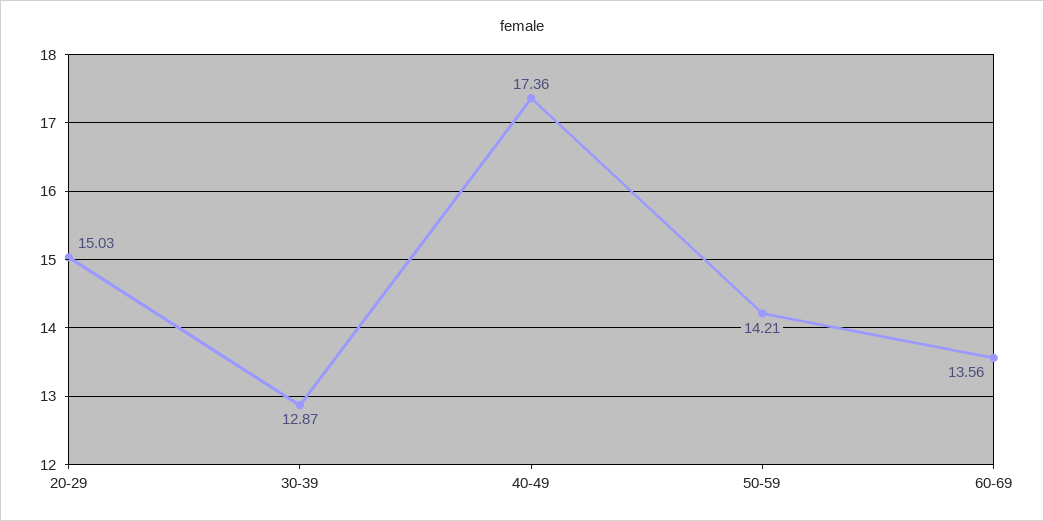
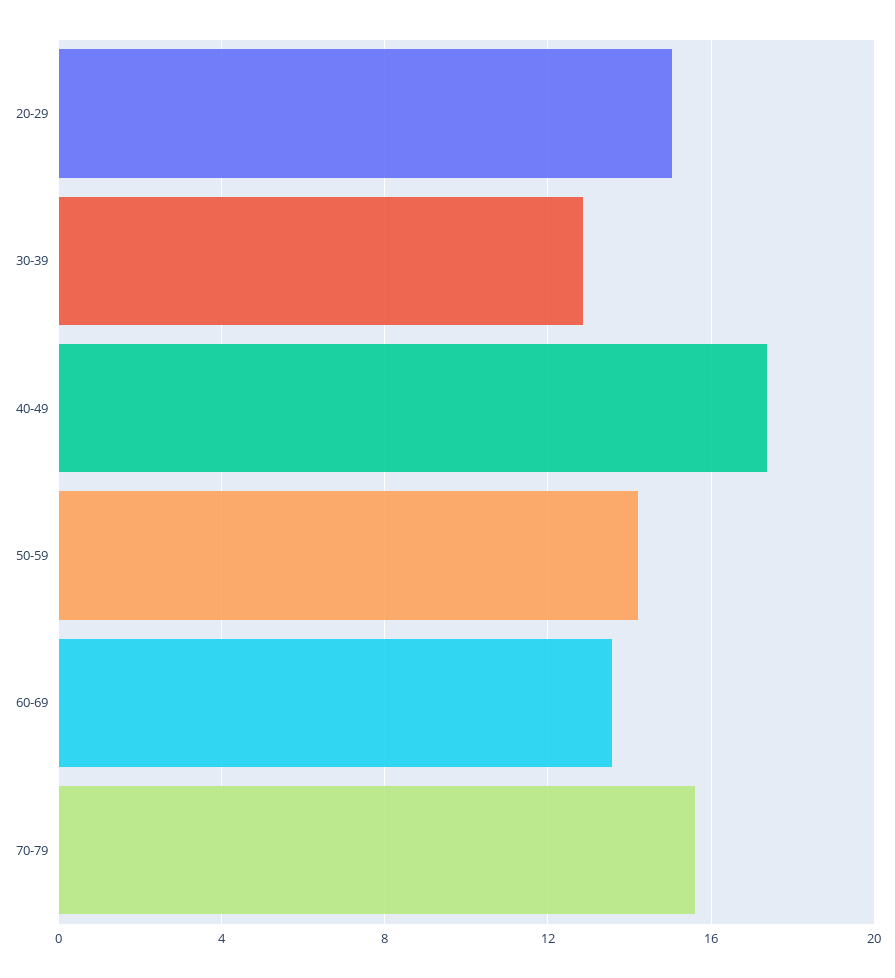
70-79: none -> 15.5

